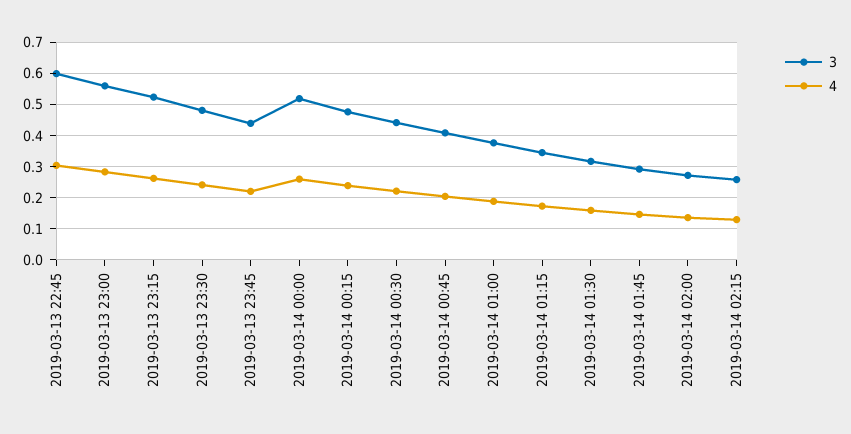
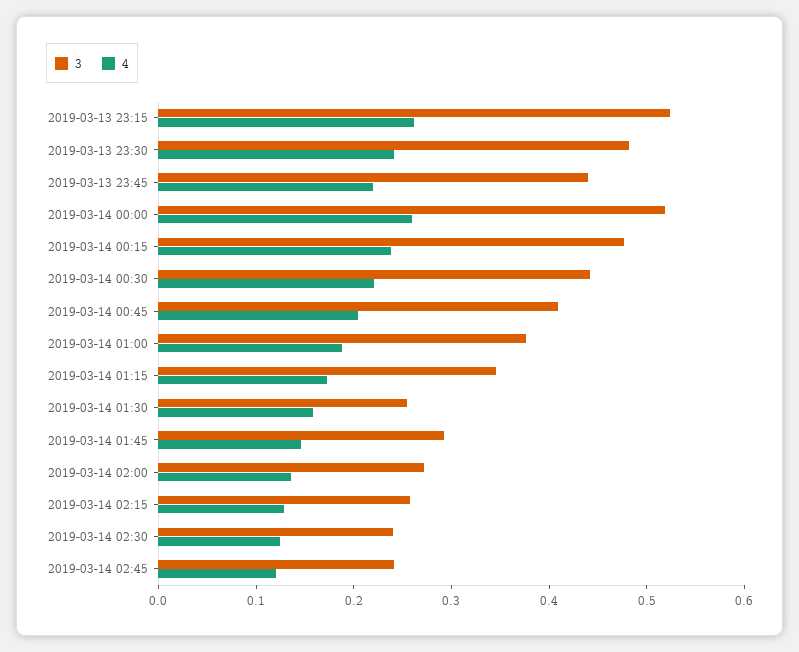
3, 2019-03-13 22:45: 0.6 -> none
4, 2019-03-13 22:45: 0.3 -> none
3, 2019-03-13 23:00: 0.56 -> none
4, 2019-03-13 23:00: 0.28 -> none
3, 2019-03-14 01:30: 0.32 -> 0.26
3, 2019-03-14 02:30: none -> 0.24
4, 2019-03-14 02:30: none -> 0.12
3, 2019-03-14 02:45: none -> 0.24
4, 2019-03-14 02:45: none -> 0.12

